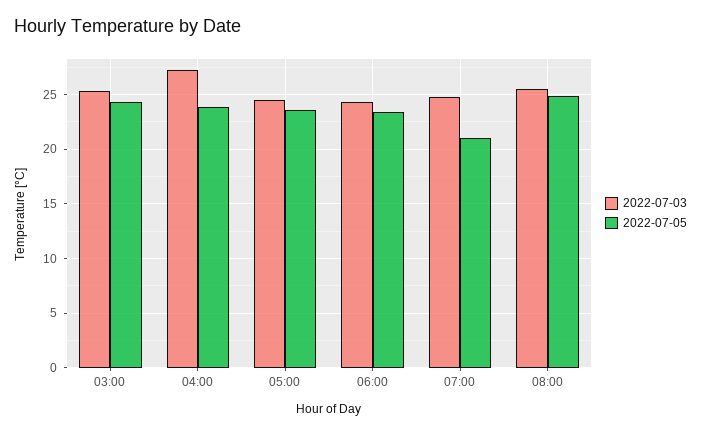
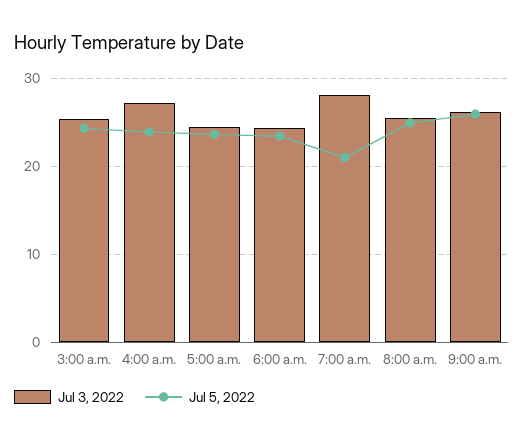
2022-07-03, 07:00: 25 -> 28
2022-07-03, 9:00 a.m.: none -> 26
2022-07-05, 9:00 a.m.: none -> 26

